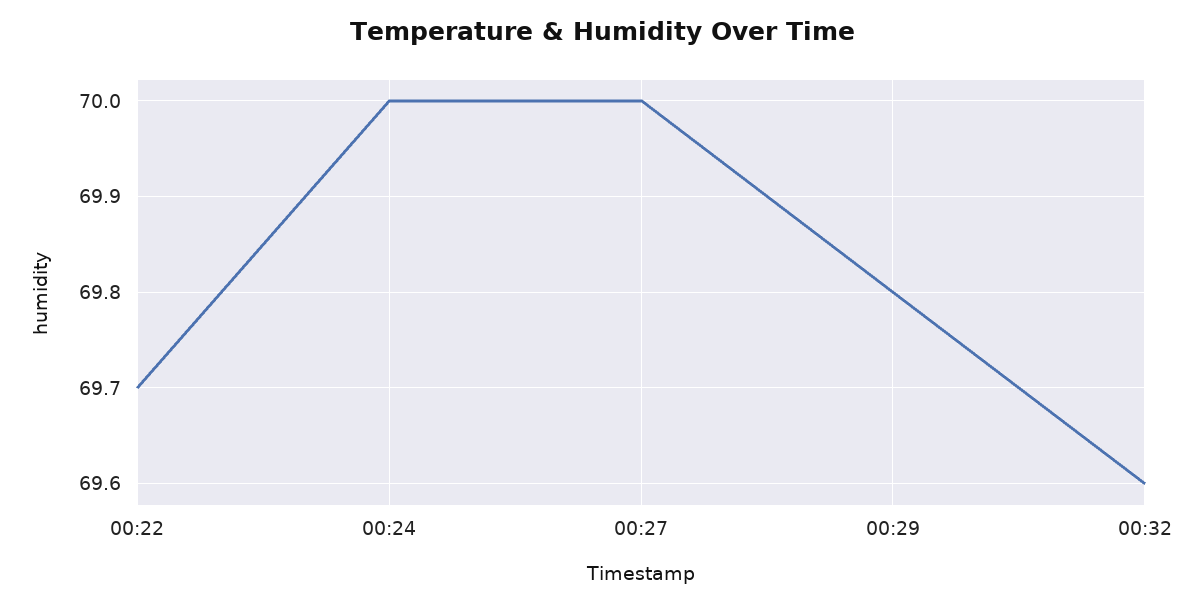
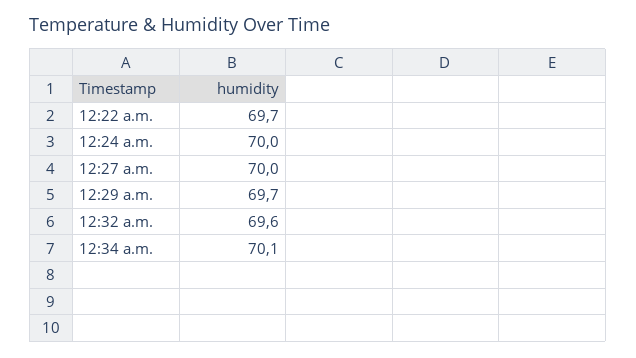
00:29: 69.8 -> 69.7
12:34 a.m.: none -> 70.1

